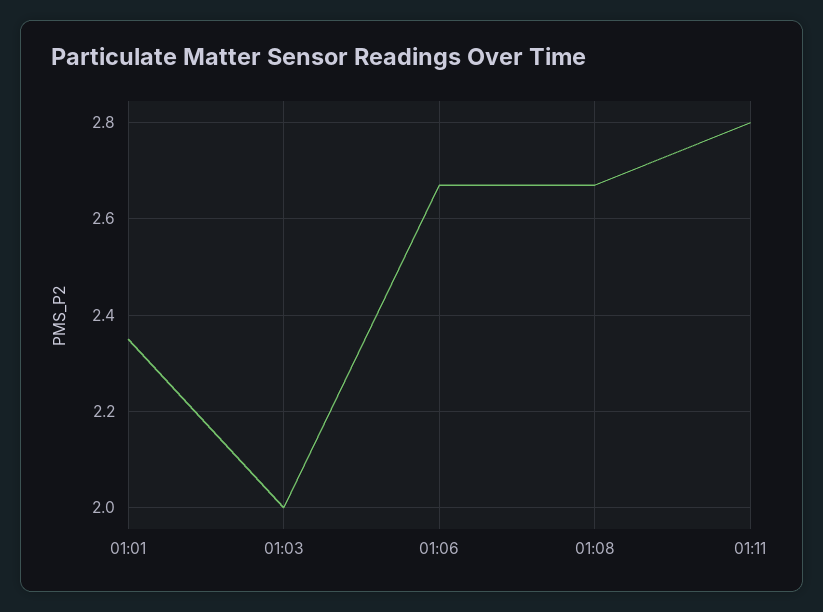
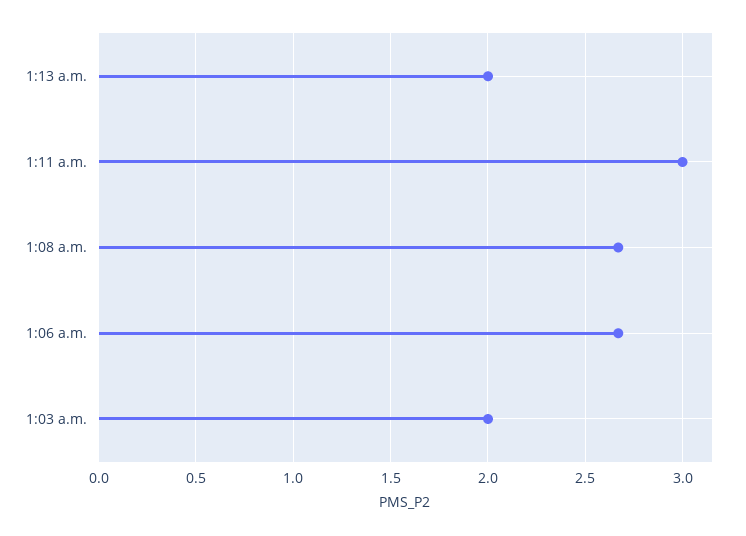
01:01: 2.35 -> none
01:11: 2.8 -> 3
1:13 a.m.: none -> 2

